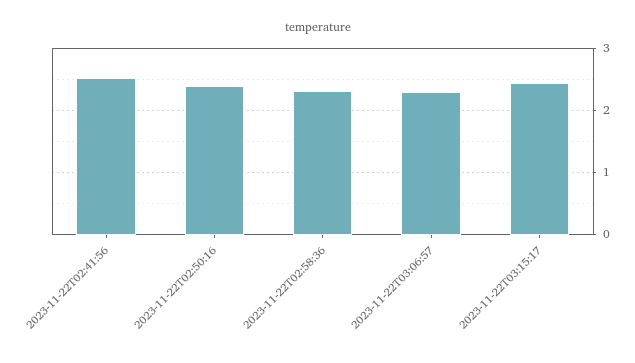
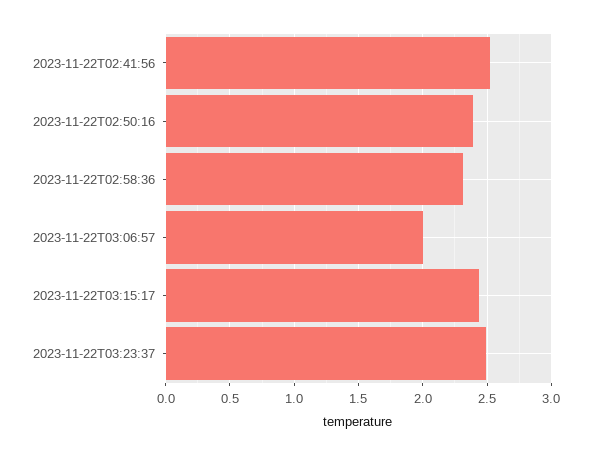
2023-11-22T03:06:57: 2.3 -> 2
2023-11-22T03:23:37: none -> 2.5

